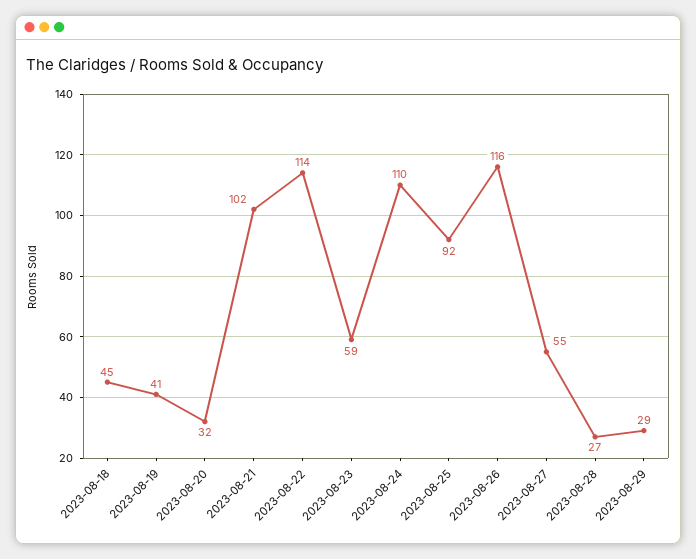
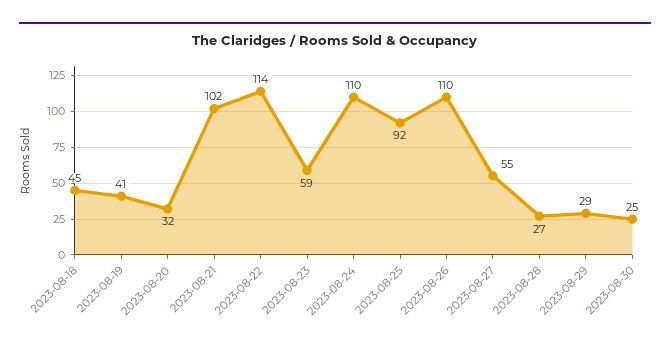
2023-08-26: 116 -> 110
2023-08-30: none -> 25

